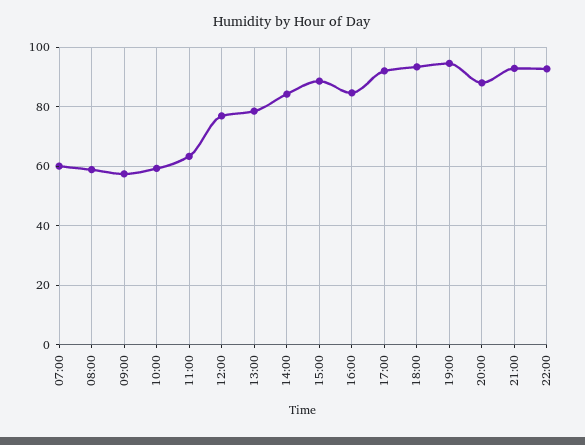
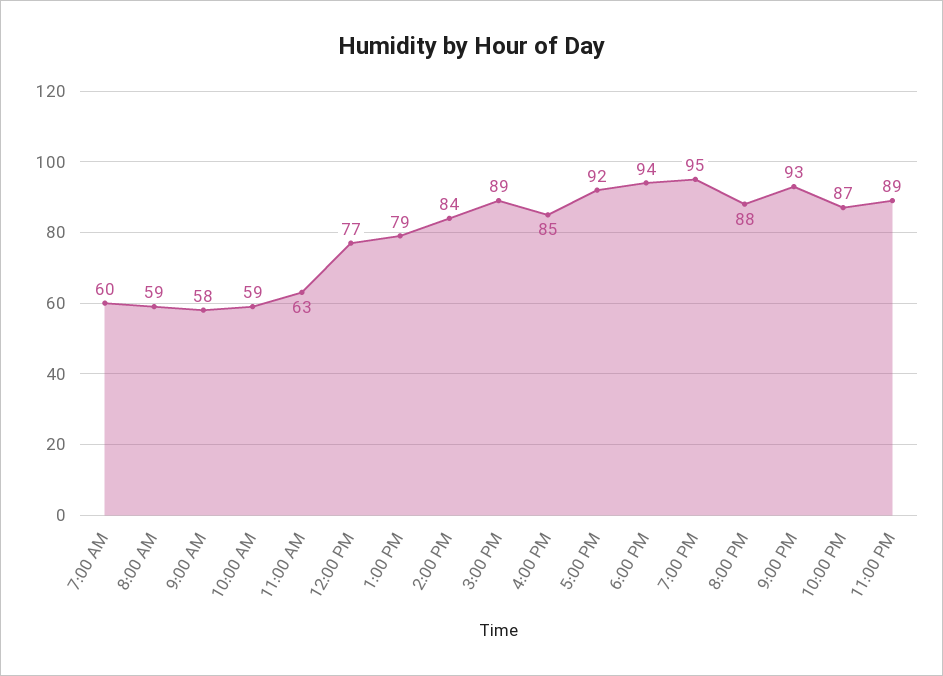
22:00: 92.5 -> 87
11:00 PM: none -> 89

